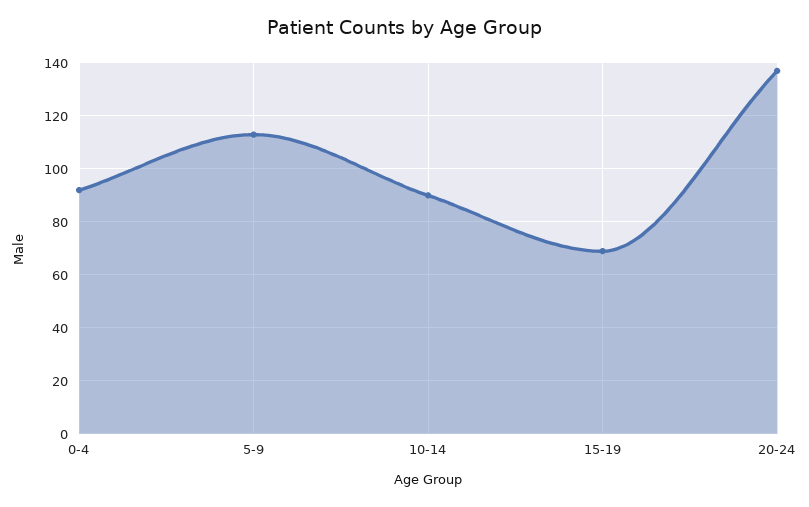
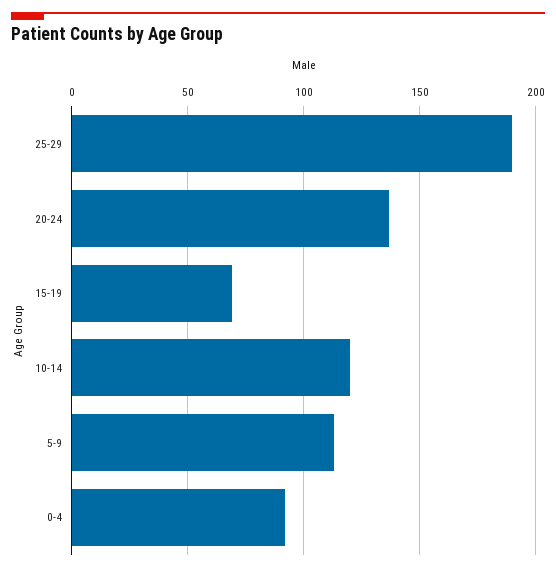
10-14: 90 -> 120
25-29: none -> 190

